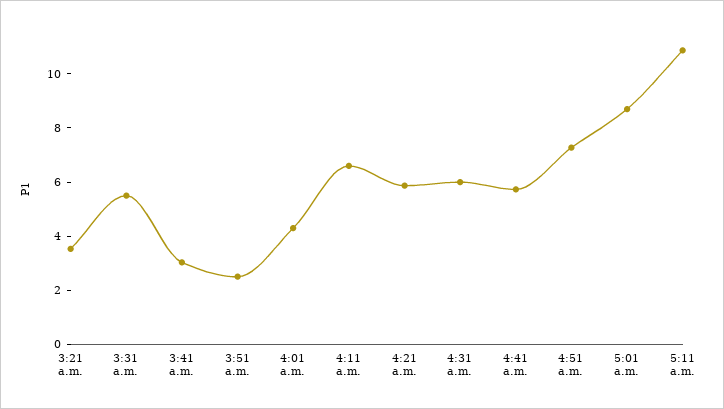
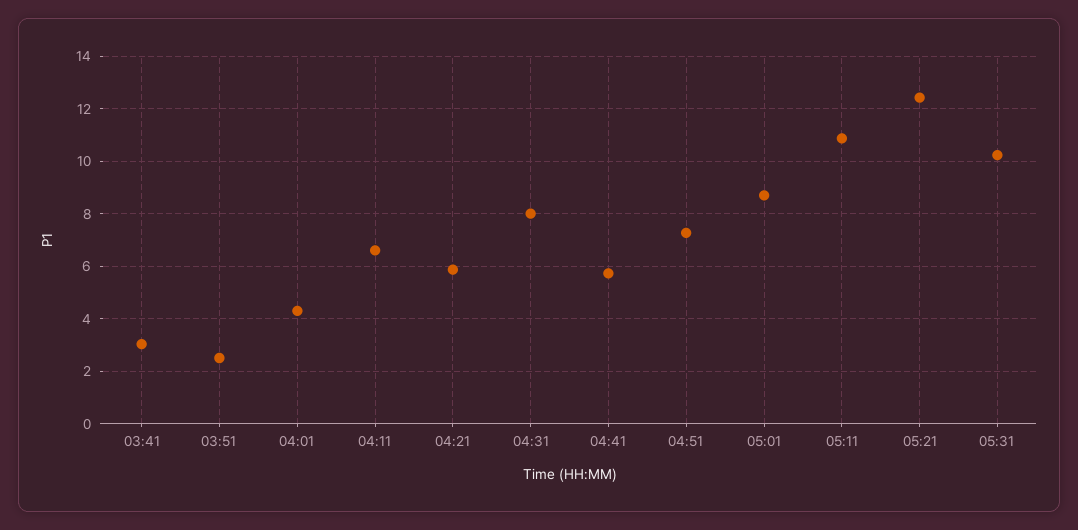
3:21 a.m.: 3.5 -> none
3:31 a.m.: 5.5 -> none
4:31 a.m.: 6 -> 8
05:21: none -> 12.5
05:31: none -> 10.25

